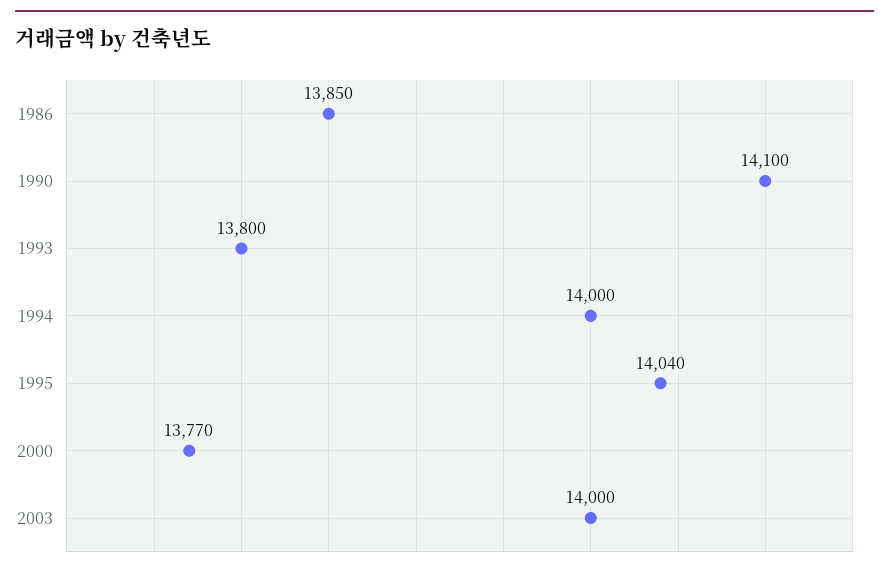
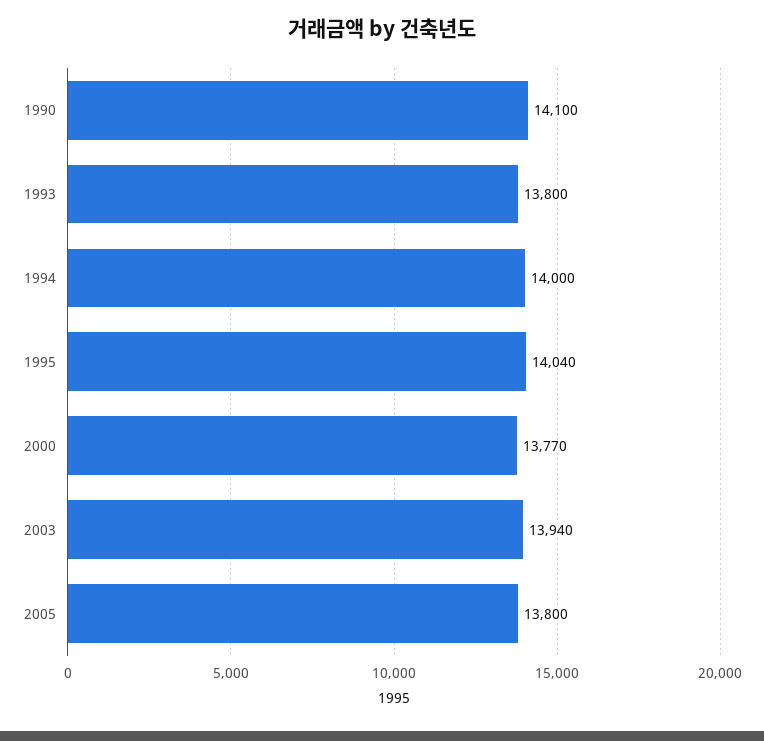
1986: 13850 -> none
2003: 14000 -> 13940
2005: none -> 13800

